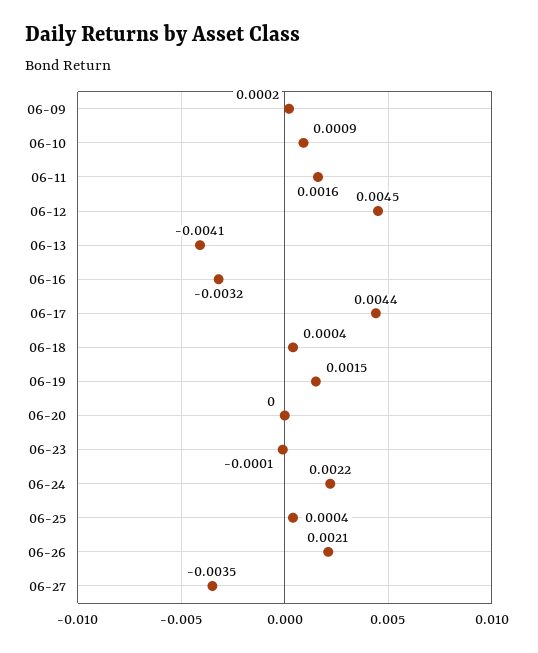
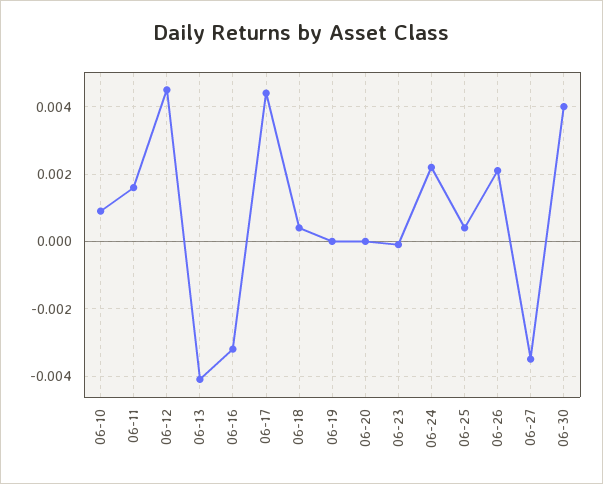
06-09: 0.0002 -> none
06-19: 0.0015 -> 0
06-30: none -> 0.004

